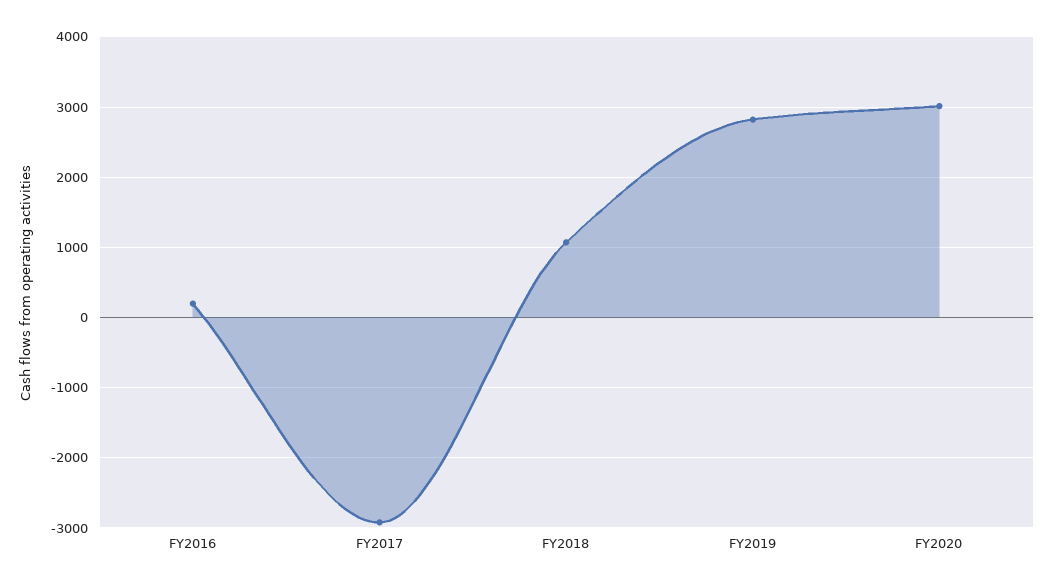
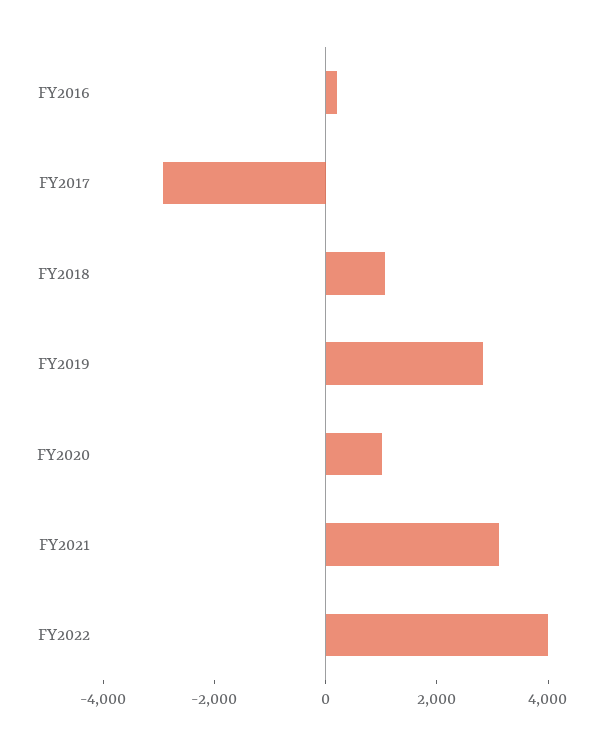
FY2020: 3000 -> 1000
FY2021: none -> 3000
FY2022: none -> 4000

